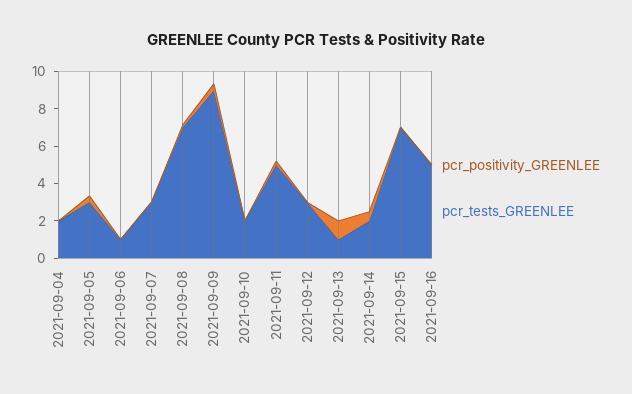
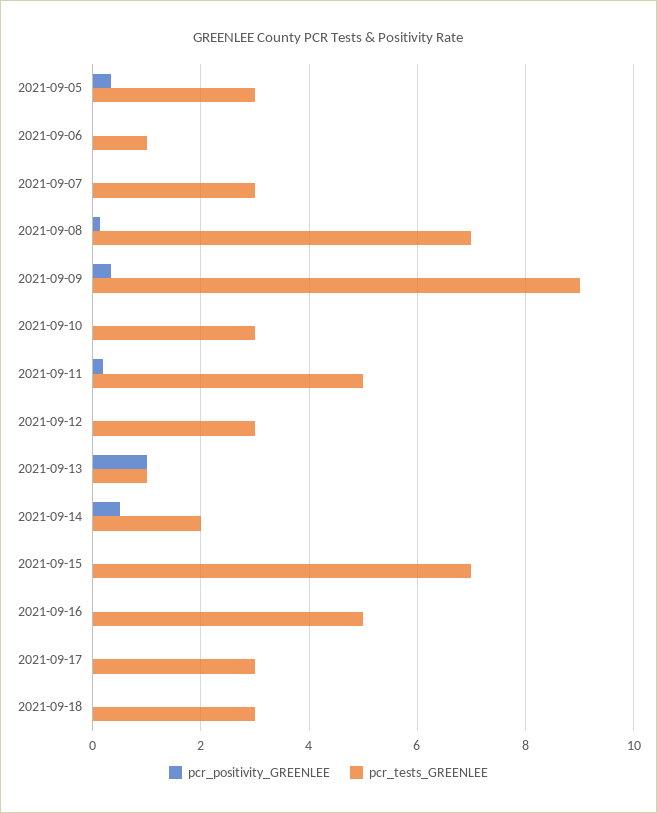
pcr_positivity_GREENLEE, 2021-09-04: 0 -> none
pcr_tests_GREENLEE, 2021-09-04: 2 -> none
pcr_tests_GREENLEE, 2021-09-10: 2 -> 3
pcr_positivity_GREENLEE, 2021-09-17: none -> 0
pcr_tests_GREENLEE, 2021-09-17: none -> 3
pcr_positivity_GREENLEE, 2021-09-18: none -> 0
pcr_tests_GREENLEE, 2021-09-18: none -> 3

